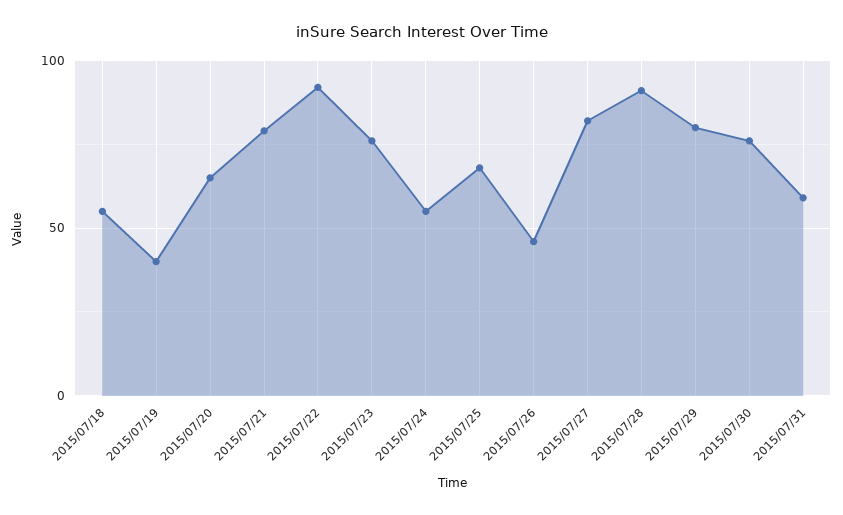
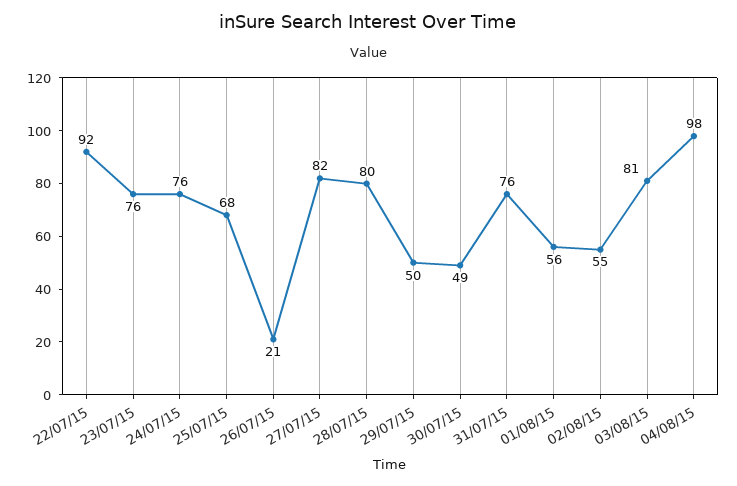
2015/07/18: 55 -> none
2015/07/19: 40 -> none
2015/07/20: 65 -> none
2015/07/21: 80 -> none
2015/07/24: 55 -> 76
2015/07/26: 45 -> 21
2015/07/28: 90 -> 80
2015/07/29: 80 -> 50
2015/07/30: 75 -> 49
2015/07/31: 60 -> 76
01/08/15: none -> 56
02/08/15: none -> 55
03/08/15: none -> 81
04/08/15: none -> 98

